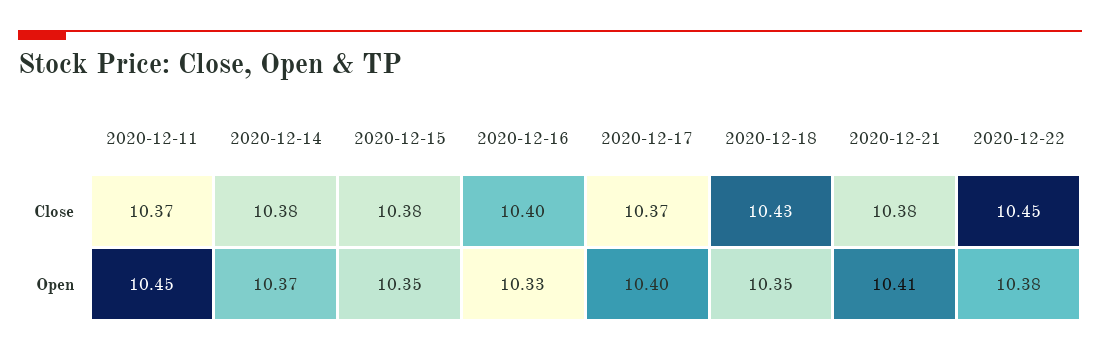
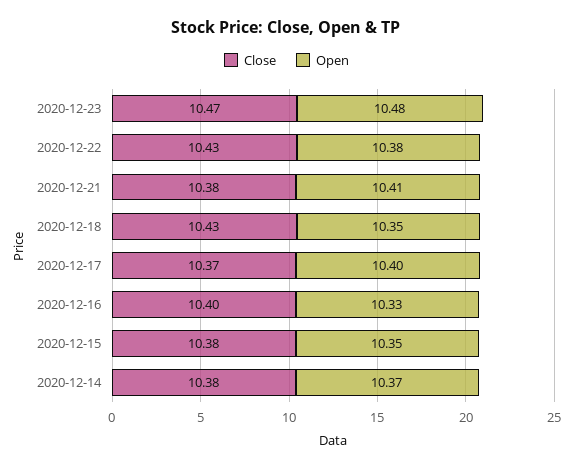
Close, 2020-12-11: 10.37 -> none
Close, 2020-12-22: 10.45 -> 10.43
Open, 2020-12-11: 10.45 -> none
Close, 2020-12-23: none -> 10.47
Open, 2020-12-23: none -> 10.48

